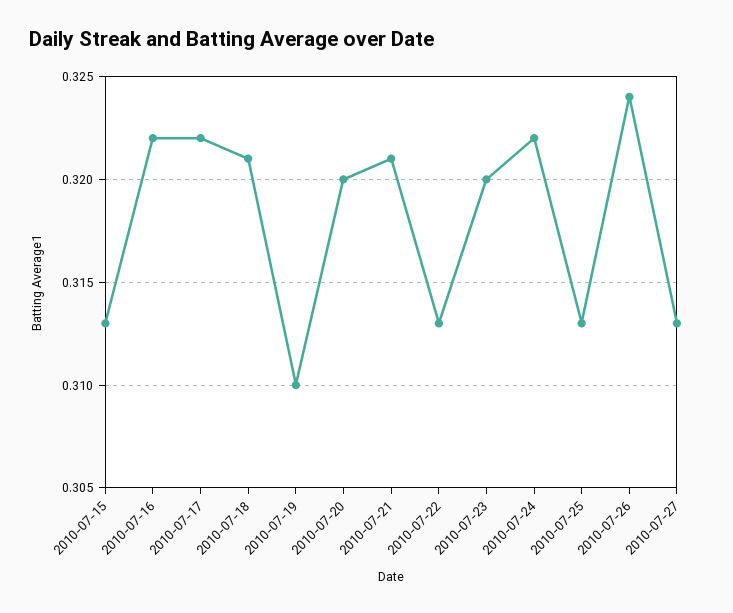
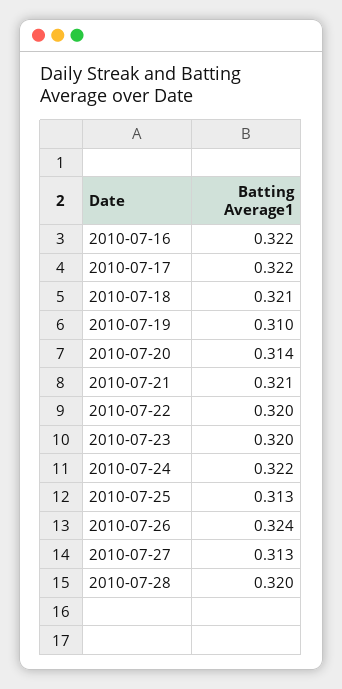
2010-07-15: 0.313 -> none
2010-07-20: 0.32 -> 0.314
2010-07-22: 0.313 -> 0.32
2010-07-28: none -> 0.32

